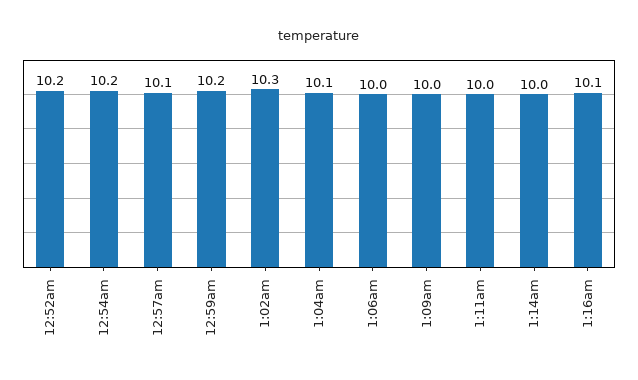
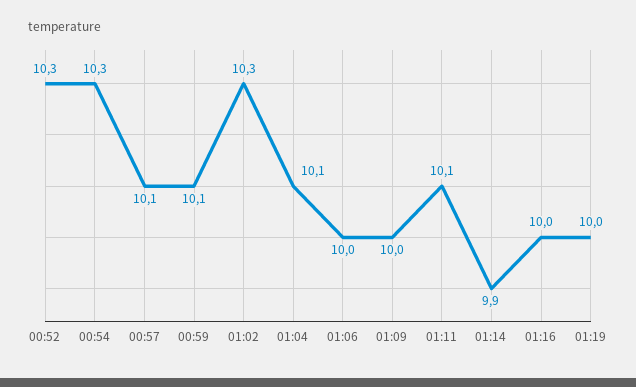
12:52am: 10.2 -> 10.3
12:54am: 10.2 -> 10.3
12:59am: 10.2 -> 10.1
1:11am: 10 -> 10.1
1:14am: 10 -> 9.9
1:16am: 10.1 -> 10
01:19: none -> 10

